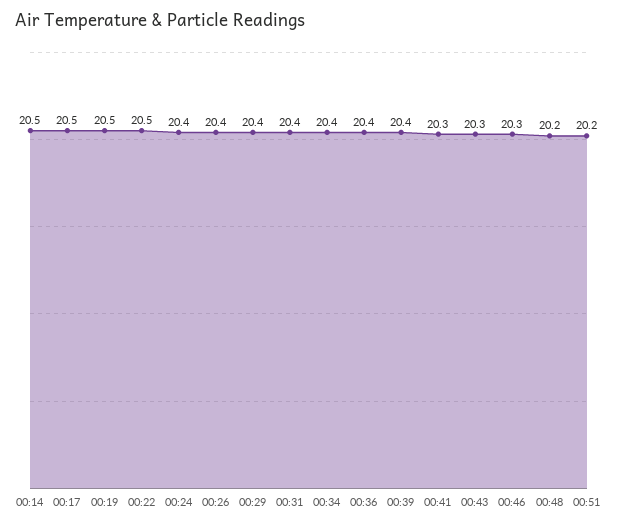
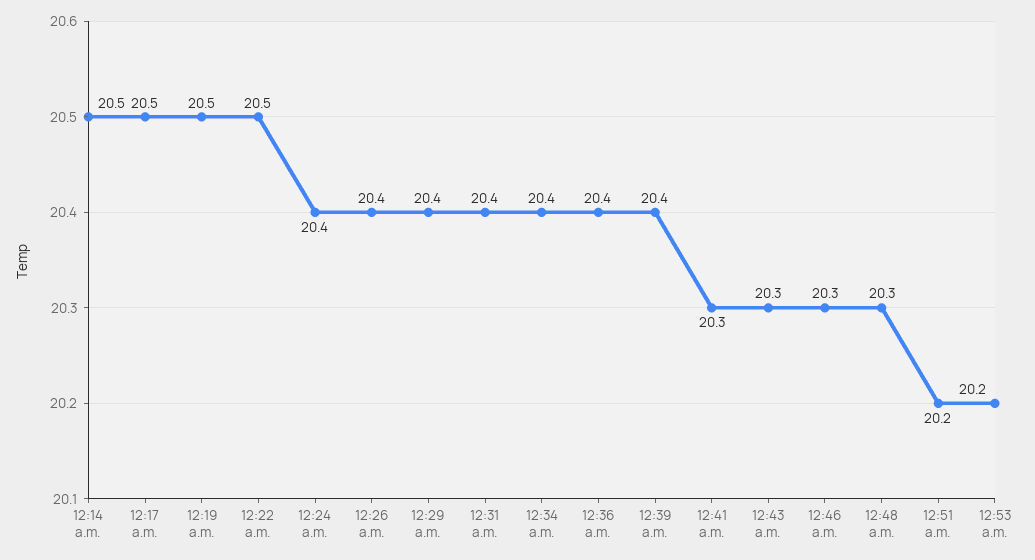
00:48: 20.2 -> 20.3
12:53 a.m.: none -> 20.2

